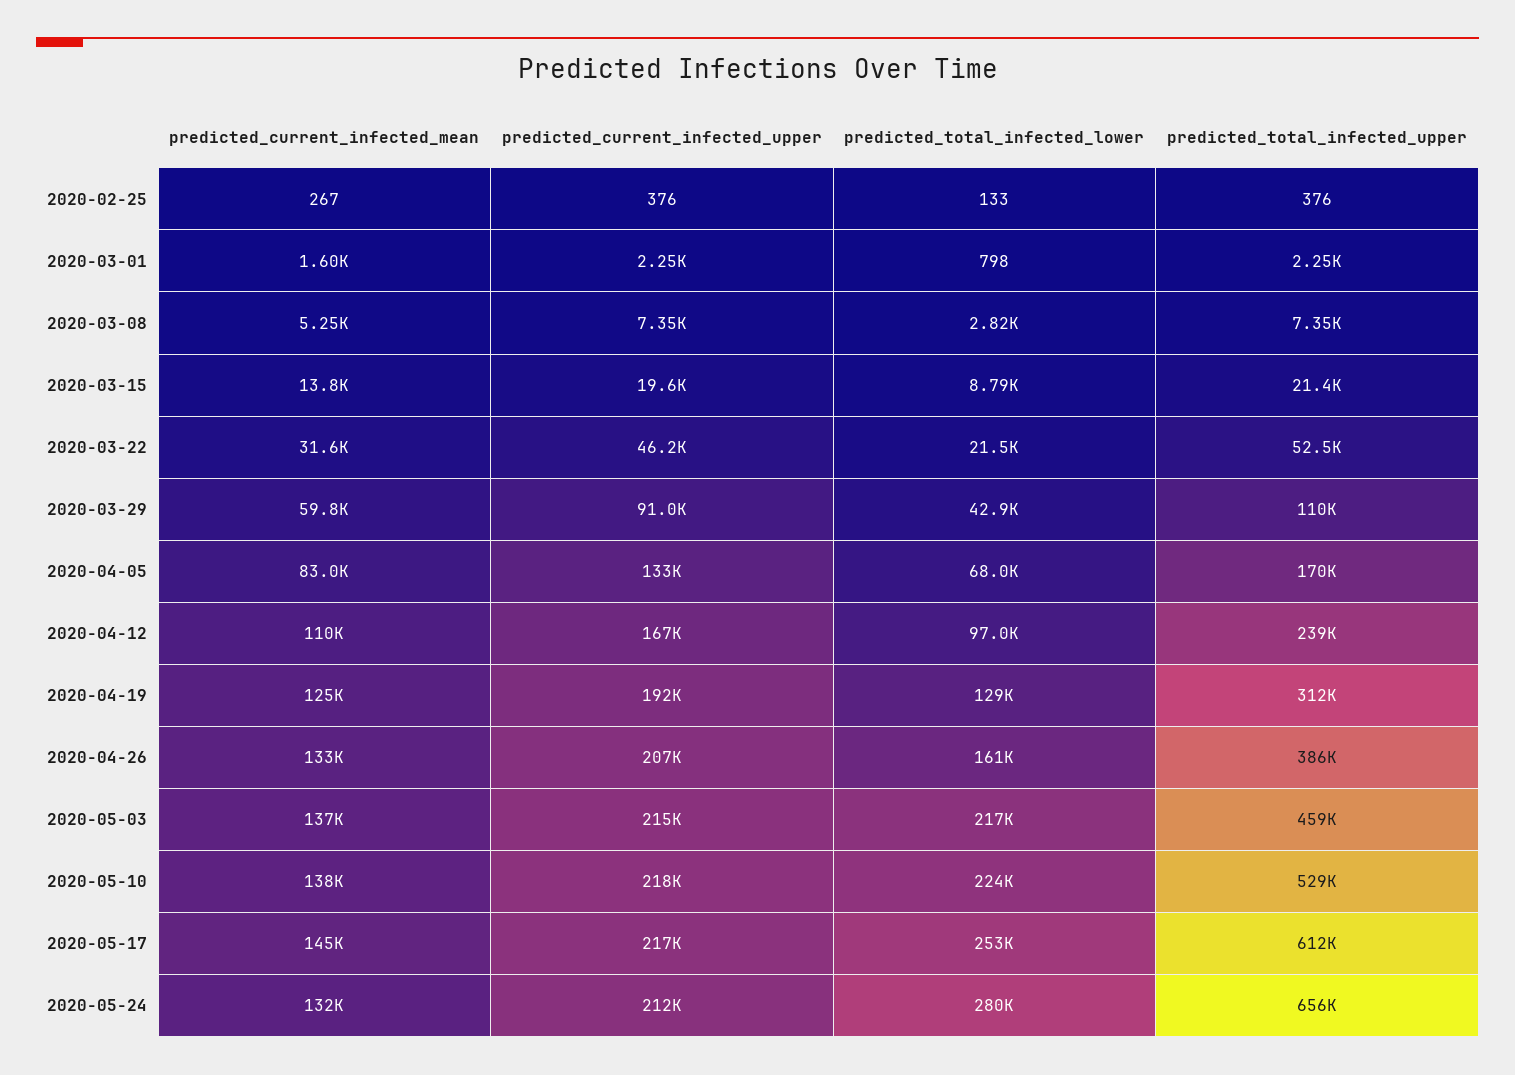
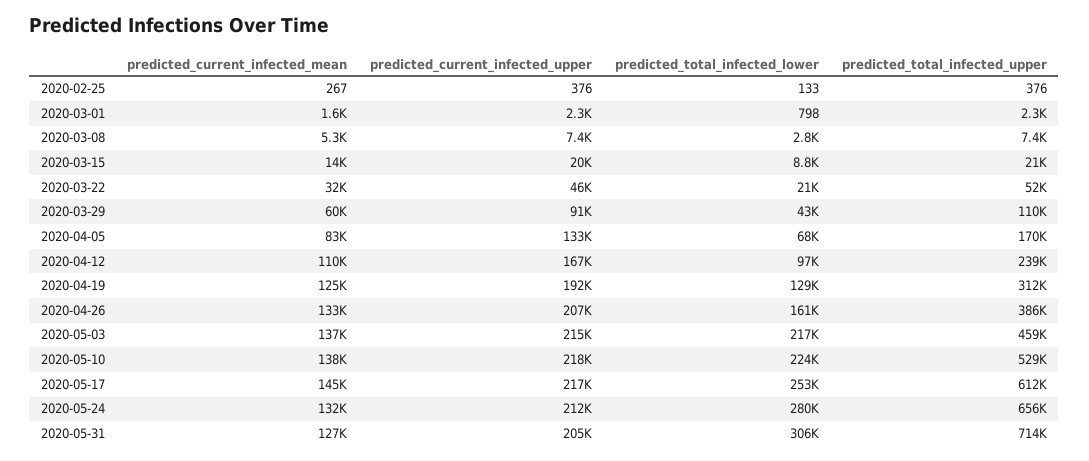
predicted_current_infected_mean, 2020-05-31: none -> 127000
predicted_current_infected_upper, 2020-05-31: none -> 205000
predicted_total_infected_lower, 2020-05-31: none -> 306000
predicted_total_infected_upper, 2020-05-31: none -> 714000

